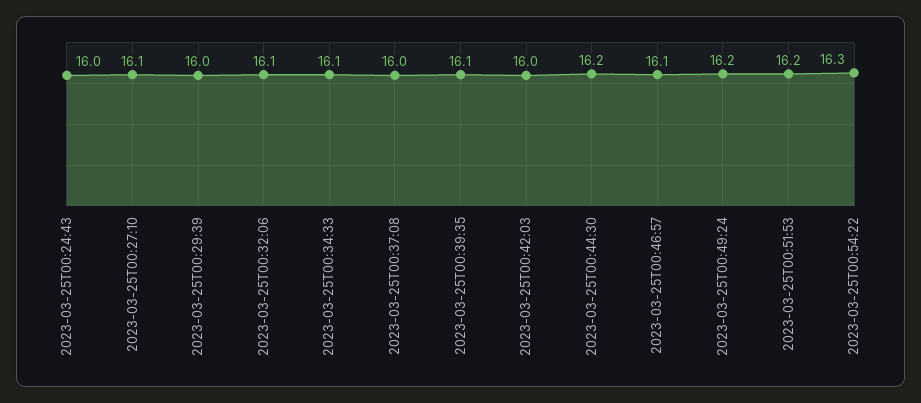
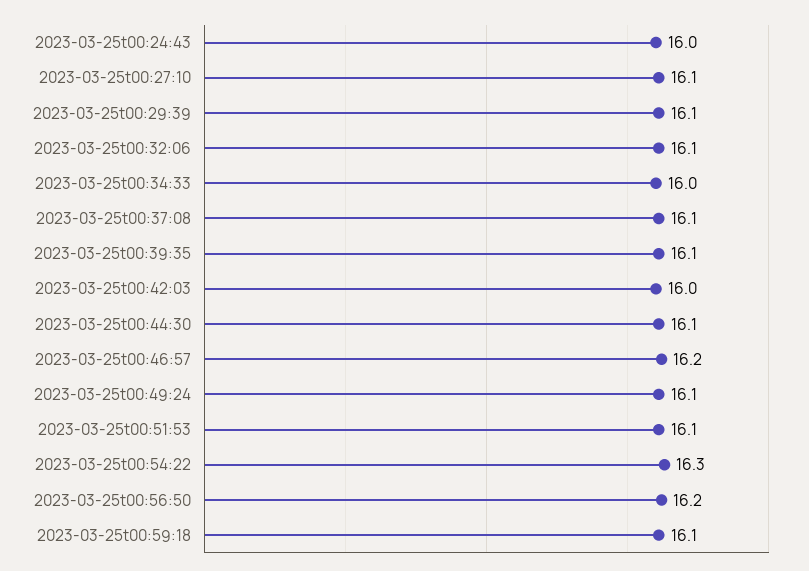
2023-03-25T00:29:39: 16 -> 16.1
2023-03-25T00:34:33: 16.1 -> 16
2023-03-25T00:37:08: 16 -> 16.1
2023-03-25T00:44:30: 16.2 -> 16.1
2023-03-25T00:46:57: 16.1 -> 16.2
2023-03-25T00:49:24: 16.2 -> 16.1
2023-03-25T00:51:53: 16.2 -> 16.1
2023-03-25t00:56:50: none -> 16.2
2023-03-25t00:59:18: none -> 16.1

